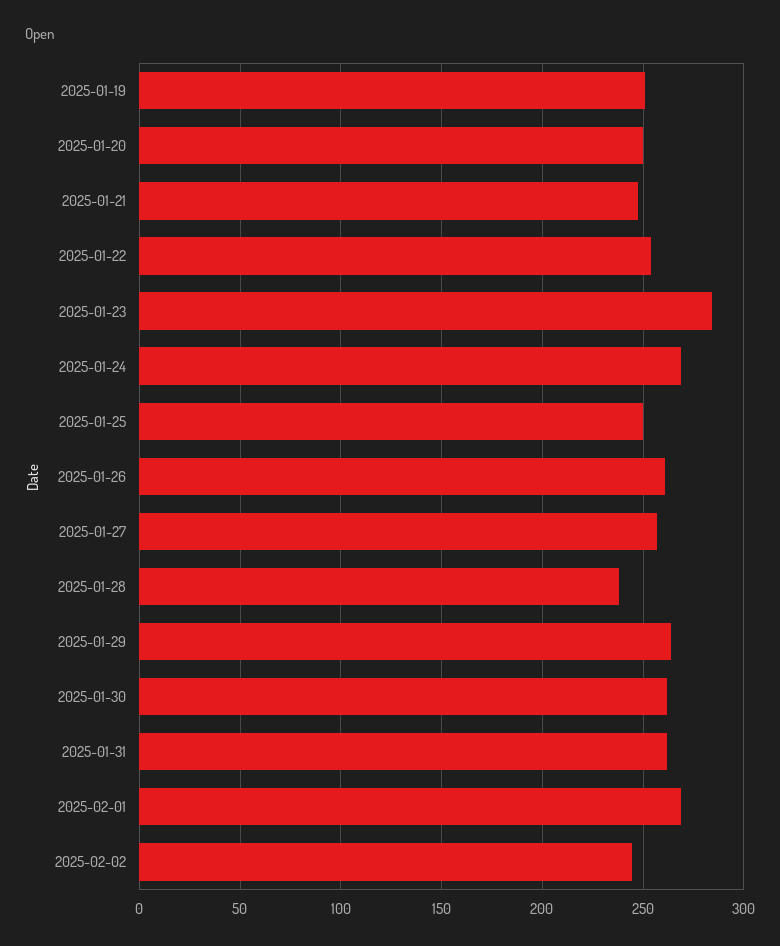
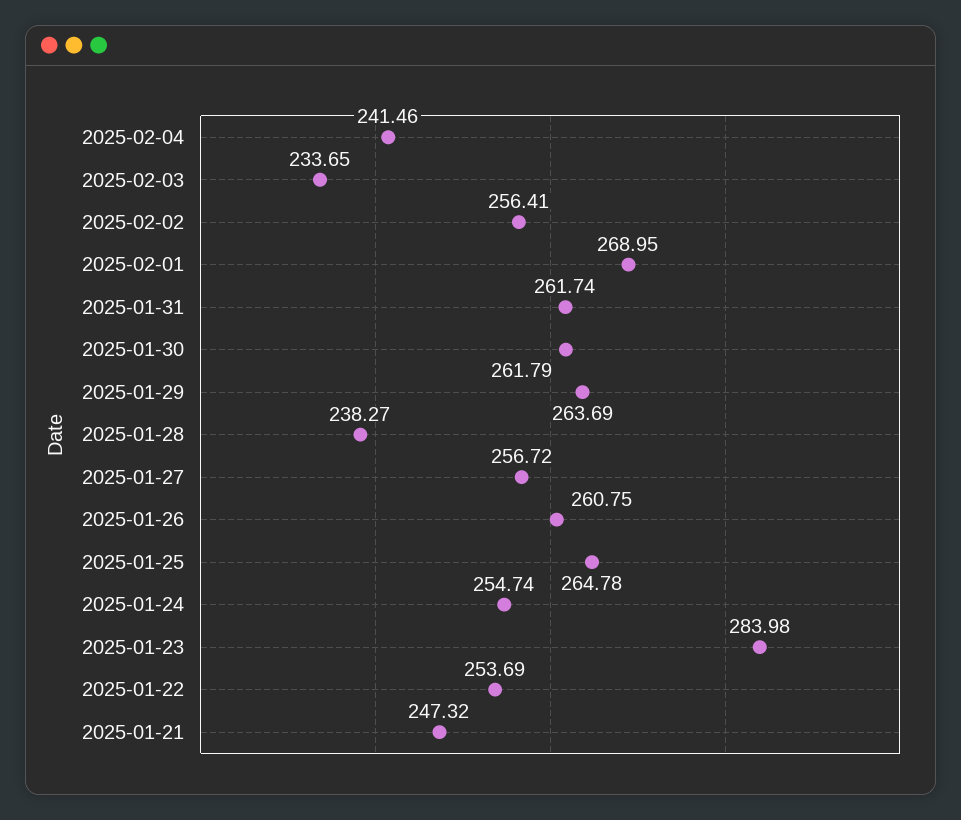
2025-01-19: 250 -> none
2025-01-20: 250 -> none
2025-01-24: 270 -> 254.74
2025-01-25: 250 -> 264.78
2025-02-02: 245 -> 256.41
2025-02-04: none -> 241.46
2025-02-03: none -> 233.65

